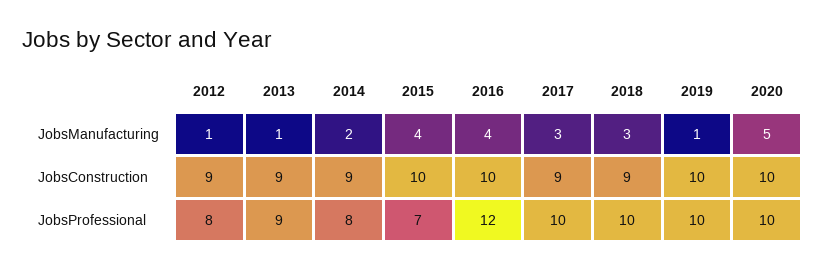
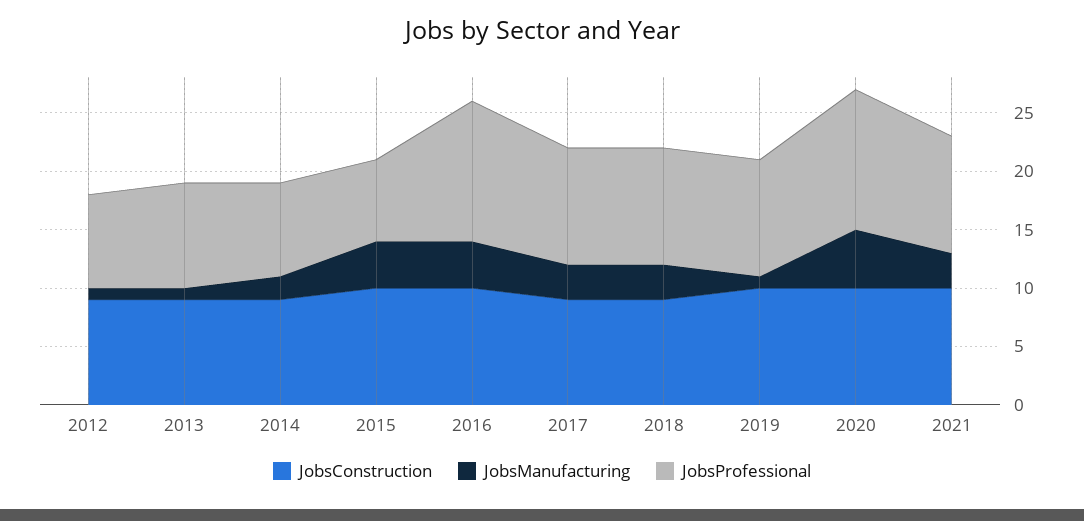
JobsProfessional, 2020: 10 -> 12
JobsConstruction, 2021: none -> 10
JobsManufacturing, 2021: none -> 3
JobsProfessional, 2021: none -> 10

